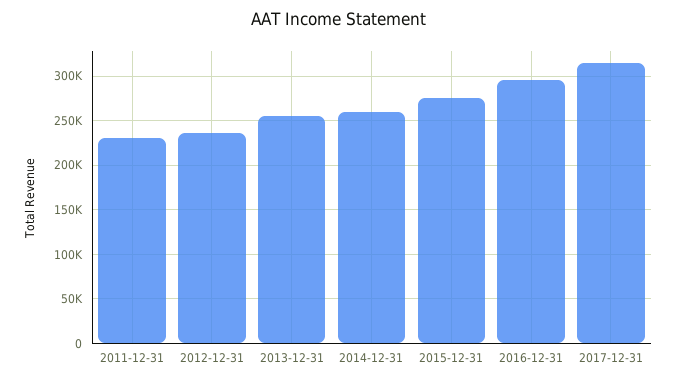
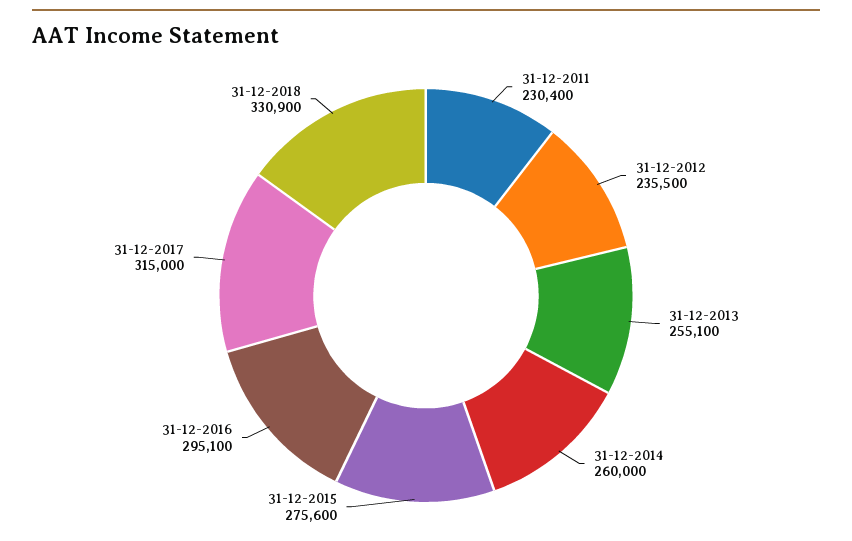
31-12-2018: none -> 330900

